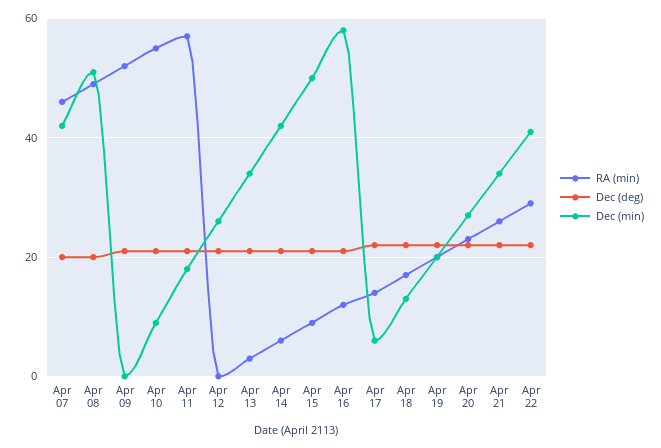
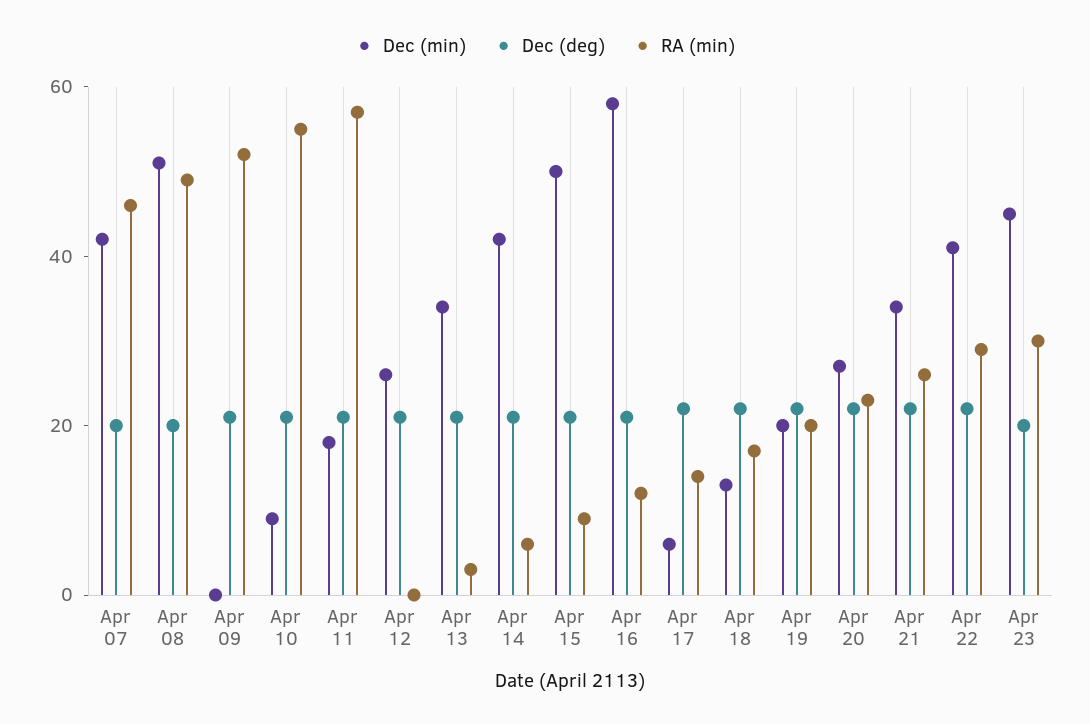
Dec (min), Apr 23: none -> 45
Dec (deg), Apr 23: none -> 20
RA (min), Apr 23: none -> 30

